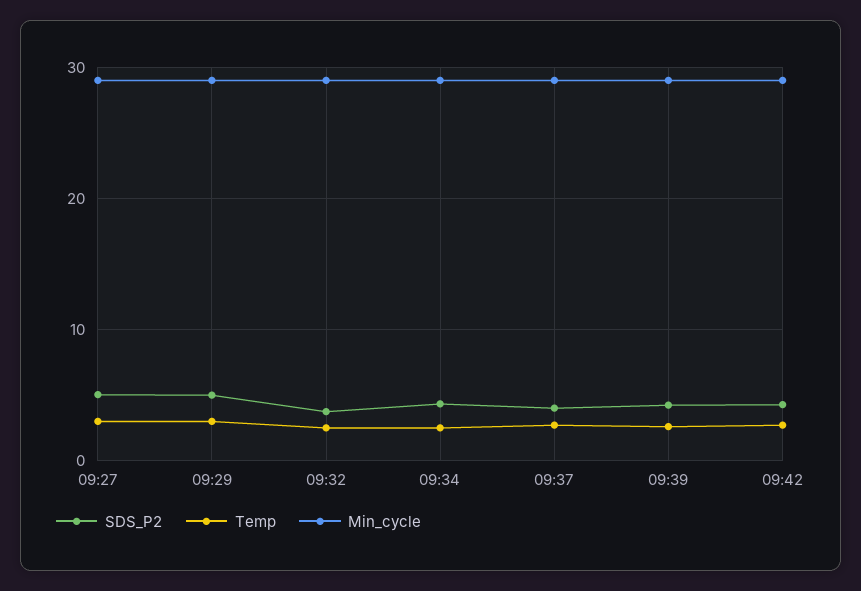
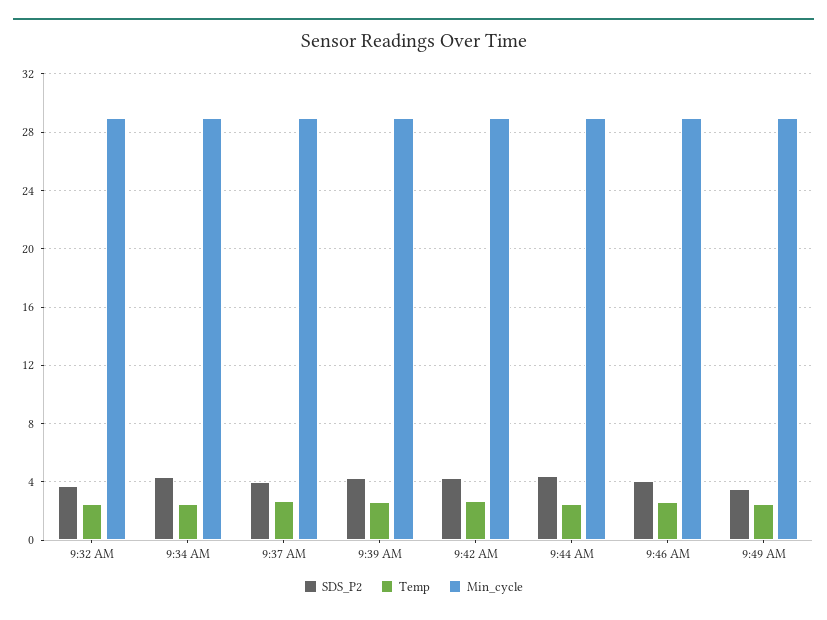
SDS_P2, 09:27: 5 -> none
Temp, 09:27: 3 -> none
Min_cycle, 09:27: 29 -> none
SDS_P2, 09:29: 5 -> none
Temp, 09:29: 3 -> none
Min_cycle, 09:29: 29 -> none
SDS_P2, 9:44 AM: none -> 4.5
Temp, 9:44 AM: none -> 2.5
Min_cycle, 9:44 AM: none -> 29
SDS_P2, 9:46 AM: none -> 4
Temp, 9:46 AM: none -> 2.5
Min_cycle, 9:46 AM: none -> 29
SDS_P2, 9:49 AM: none -> 3.5
Temp, 9:49 AM: none -> 2.5
Min_cycle, 9:49 AM: none -> 29

